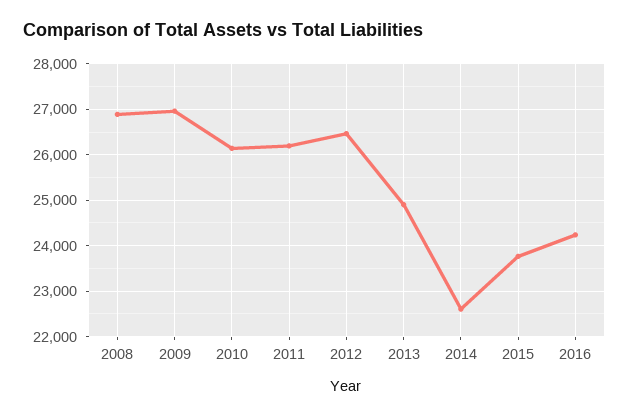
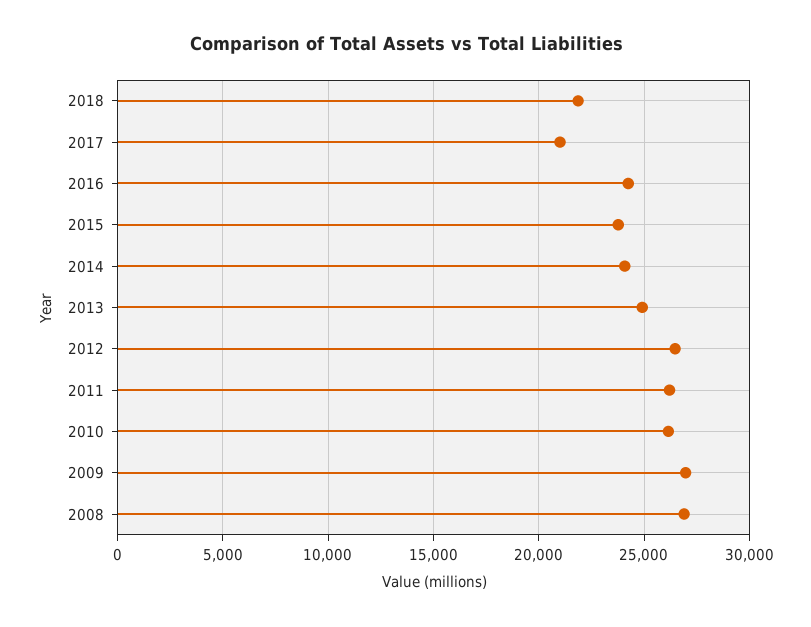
2014: 22600 -> 24000
2018: none -> 22000
2017: none -> 21000

